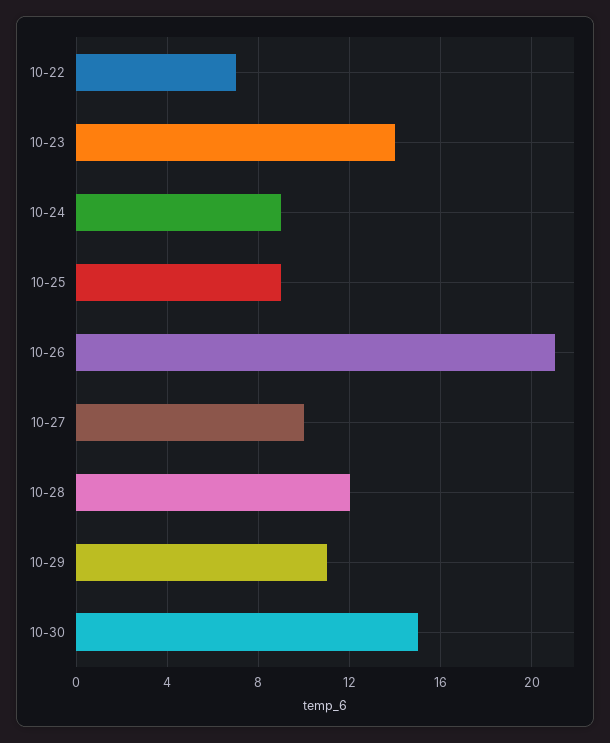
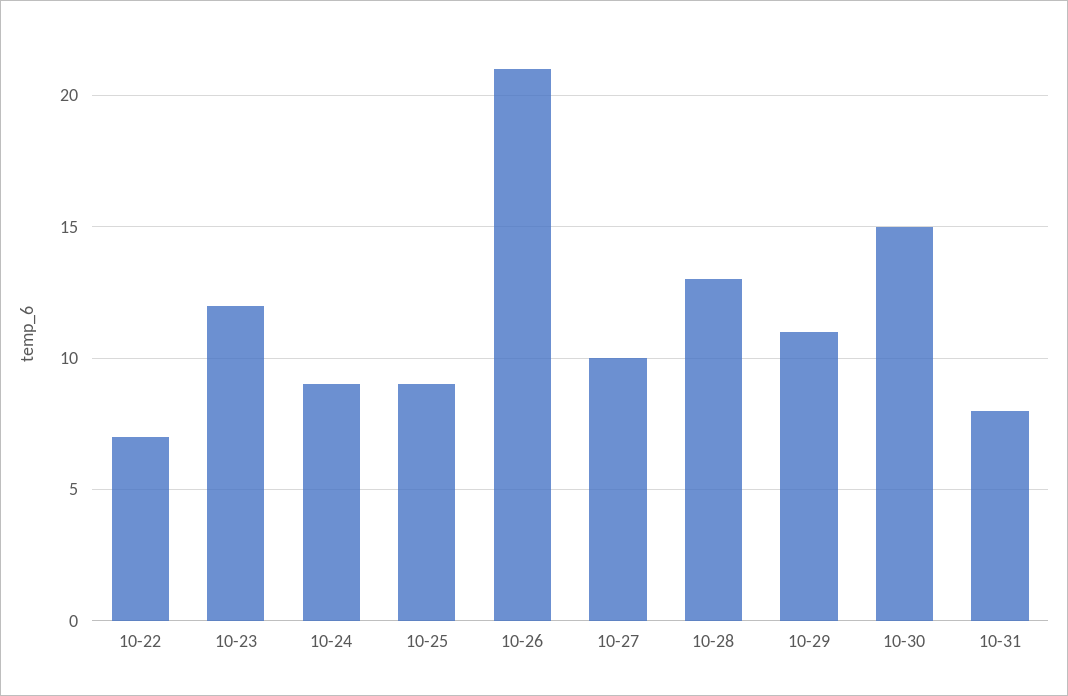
10-23: 14 -> 12
10-28: 12 -> 13
10-31: none -> 8

